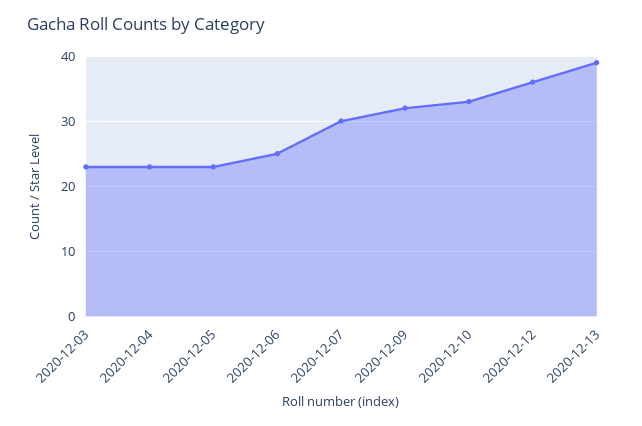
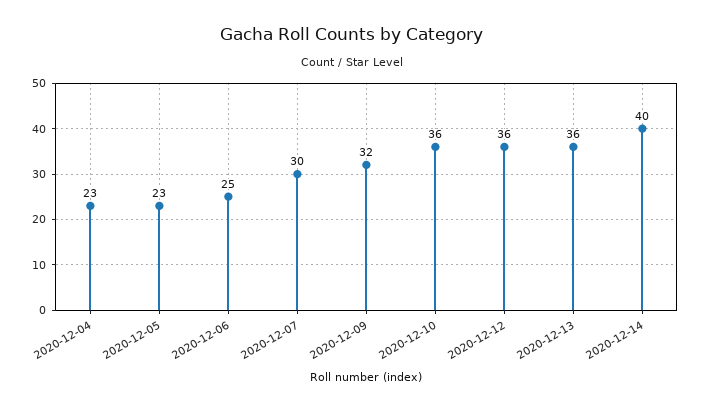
2020-12-03: 23 -> none
2020-12-10: 33 -> 36
2020-12-13: 39 -> 36
2020-12-14: none -> 40

